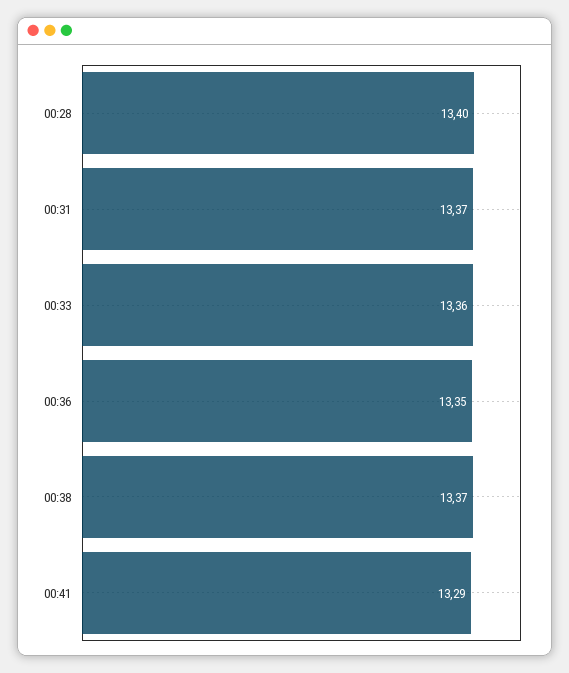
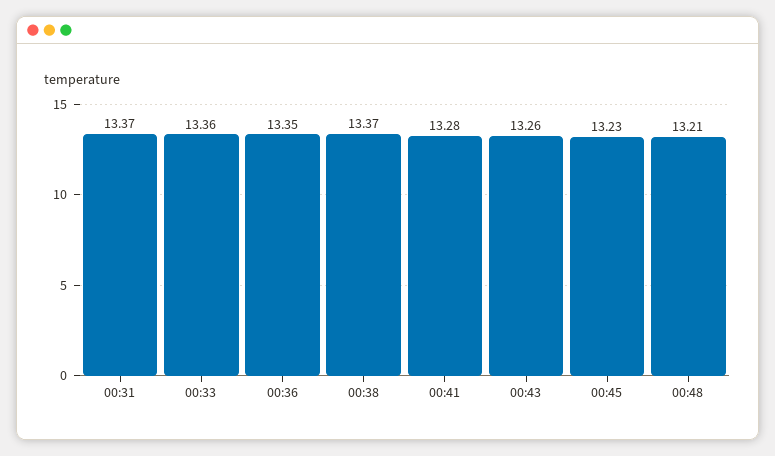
00:28: 13.4 -> none
00:41: 13.29 -> 13.28
00:43: none -> 13.26
00:45: none -> 13.23
00:48: none -> 13.21

